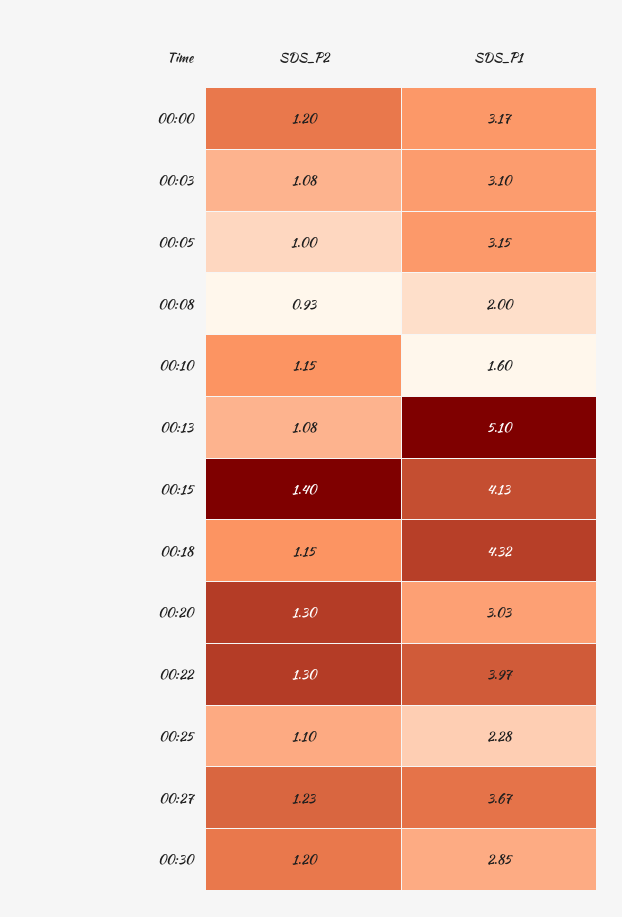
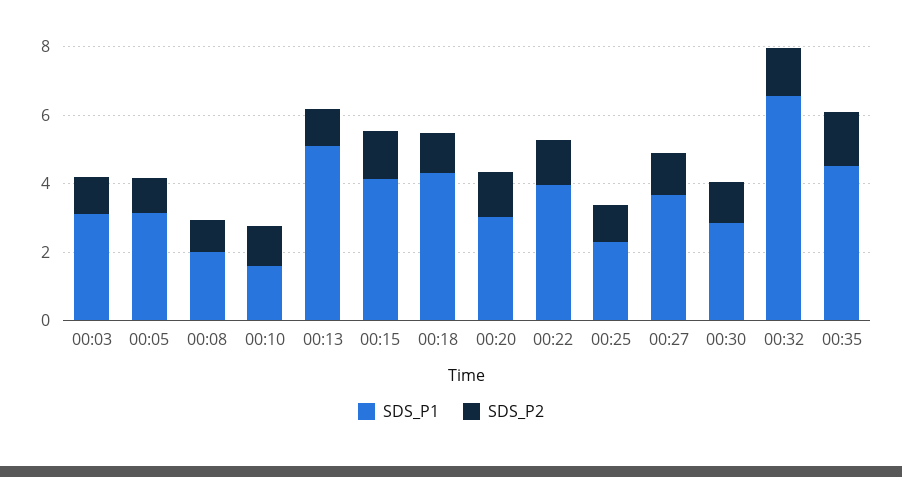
SDS_P2, 00:00: 1.2 -> none
SDS_P1, 00:00: 3.17 -> none
SDS_P1, 00:32: none -> 6.5
SDS_P2, 00:32: none -> 1.5
SDS_P1, 00:35: none -> 4.5
SDS_P2, 00:35: none -> 1.5

